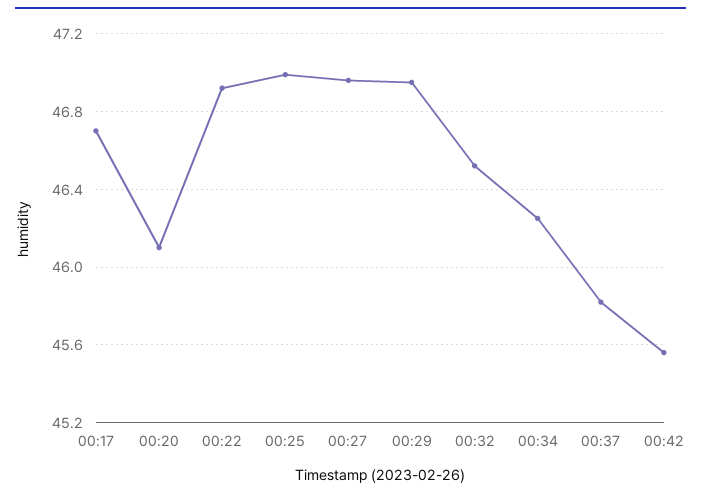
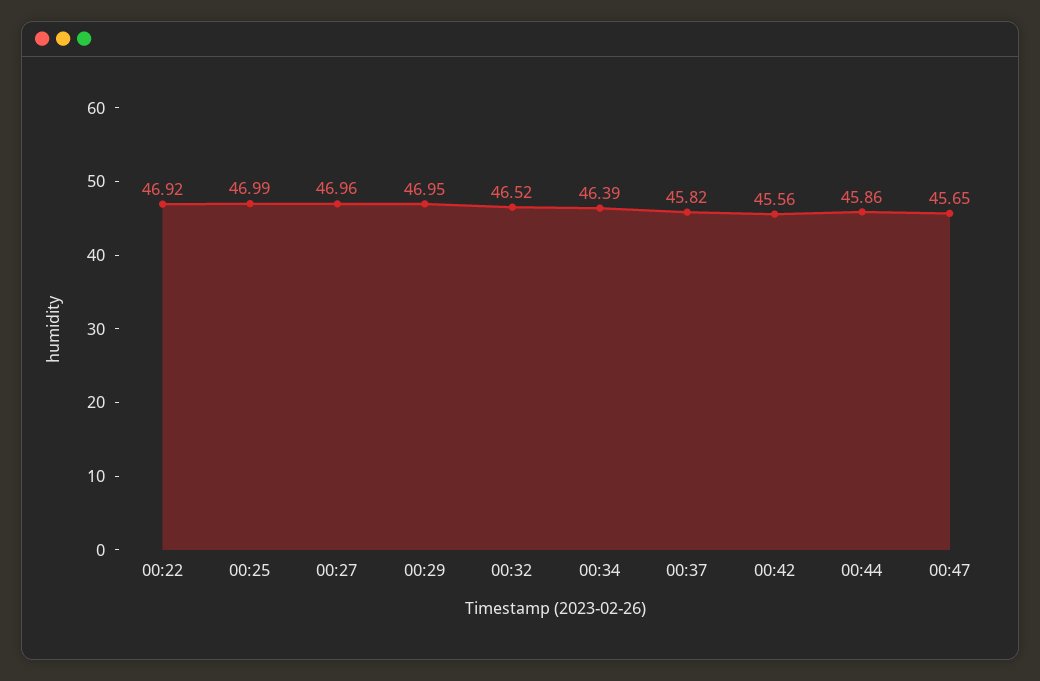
00:17: 46.7 -> none
00:20: 46.1 -> none
00:34: 46.25 -> 46.39
00:44: none -> 45.86
00:47: none -> 45.65

